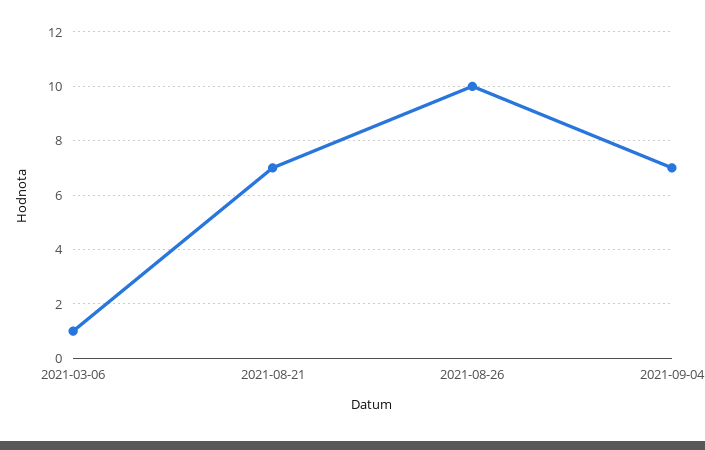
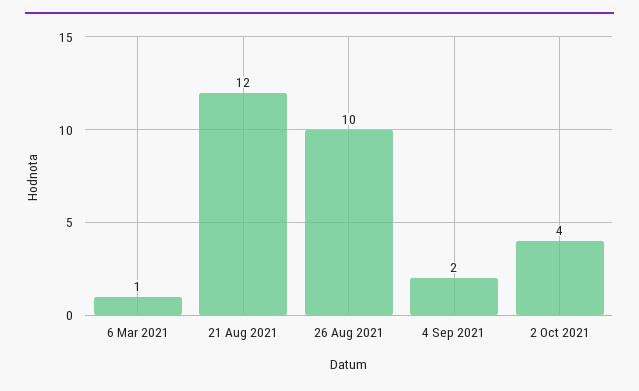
2021-08-21: 7 -> 12
2021-09-04: 7 -> 2
2 Oct 2021: none -> 4

